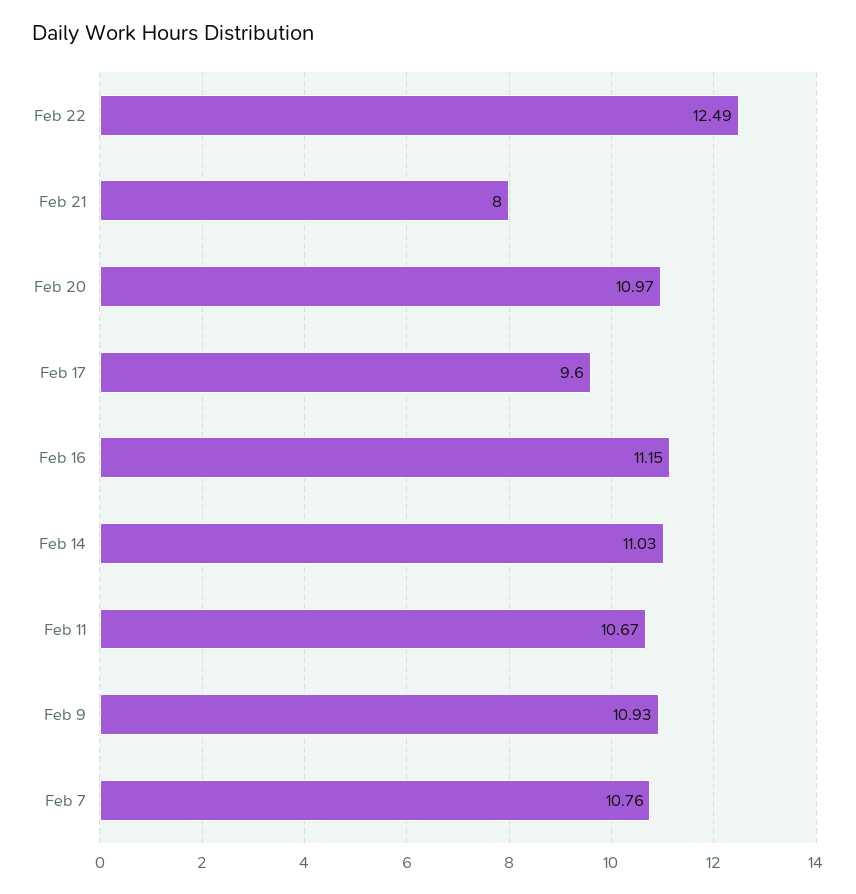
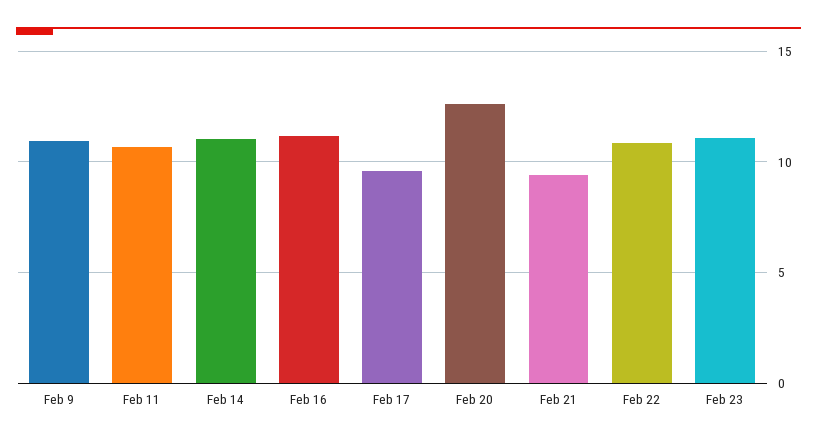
Feb 22: 12.49 -> 11
Feb 21: 8 -> 9.5
Feb 20: 10.97 -> 12.5
Feb 7: 10.76 -> none
Feb 23: none -> 11

